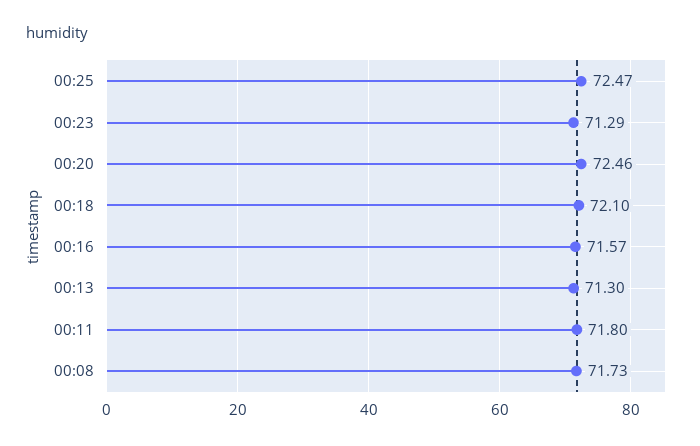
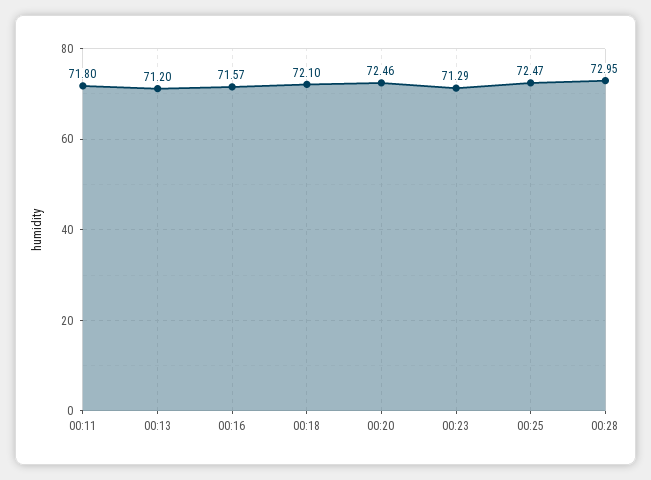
00:13: 71.3 -> 71.2
00:08: 71.73 -> none
00:28: none -> 72.95

